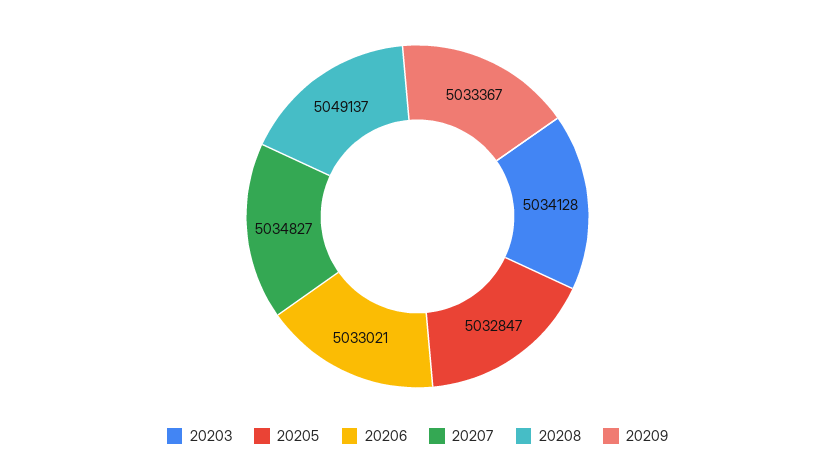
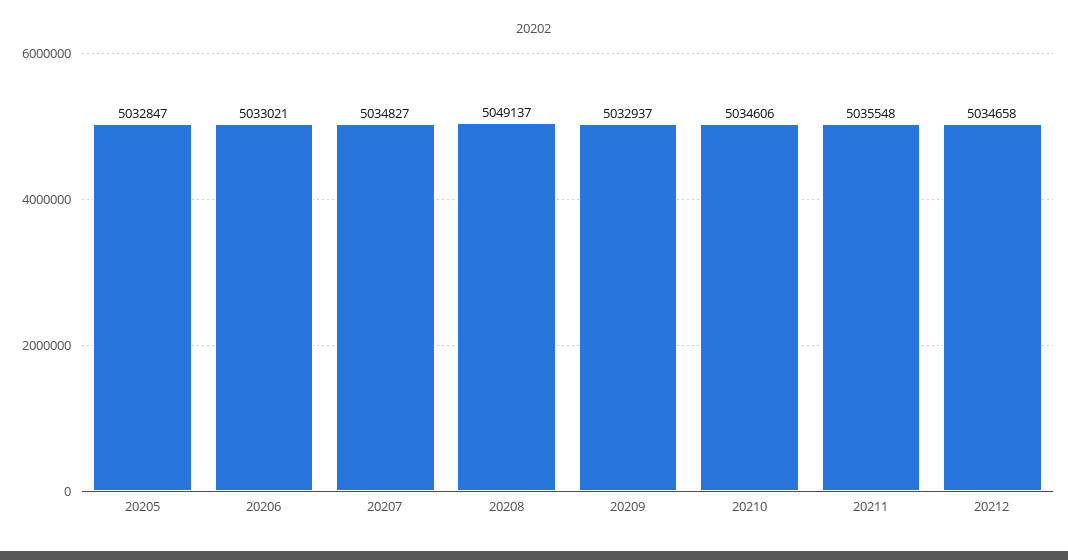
20203: 5034128 -> none
20209: 5033367 -> 5032937
20210: none -> 5034606
20211: none -> 5035548
20212: none -> 5034658

